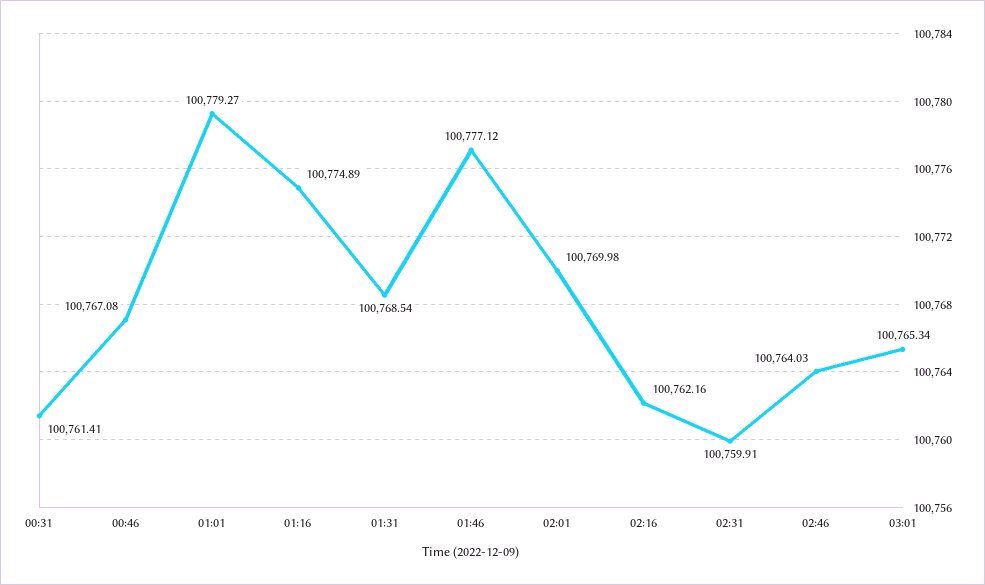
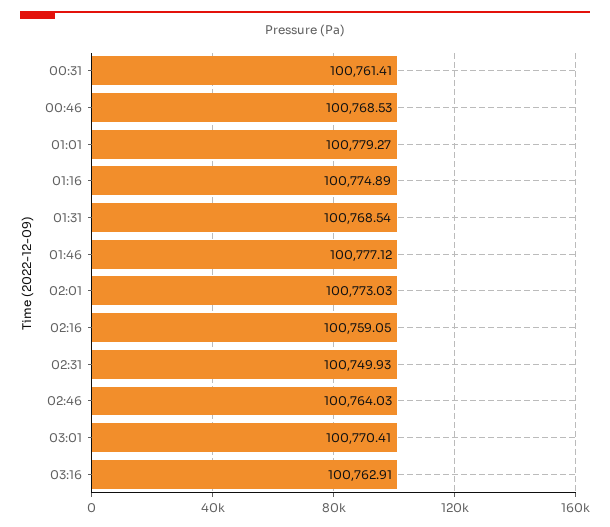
00:46: 100767.08 -> 100768.53
02:01: 100769.98 -> 100773.03
02:16: 100762.16 -> 100759.05
02:31: 100759.91 -> 100749.93
03:01: 100765.34 -> 100770.41
03:16: none -> 100762.91

